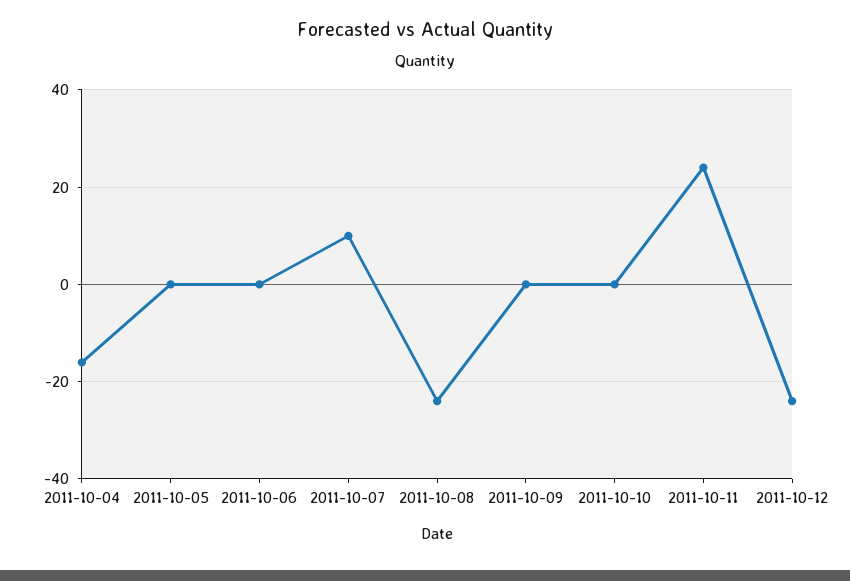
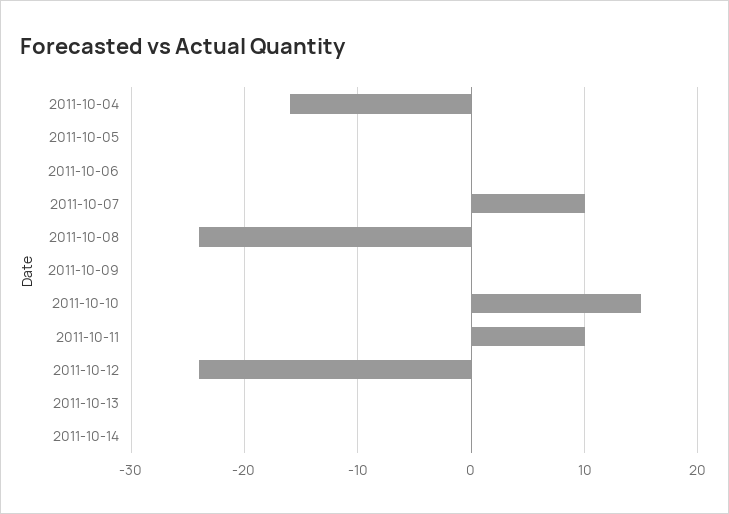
2011-10-10: 0 -> 15
2011-10-11: 25 -> 10
2011-10-13: none -> 0
2011-10-14: none -> 0

